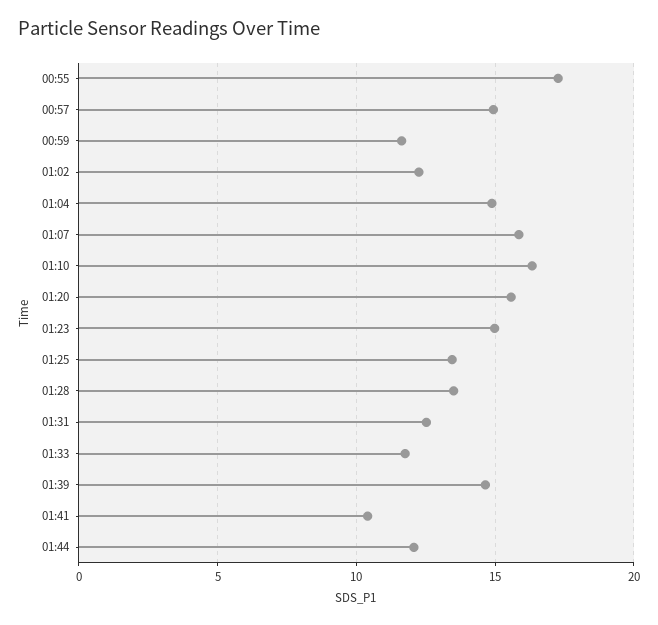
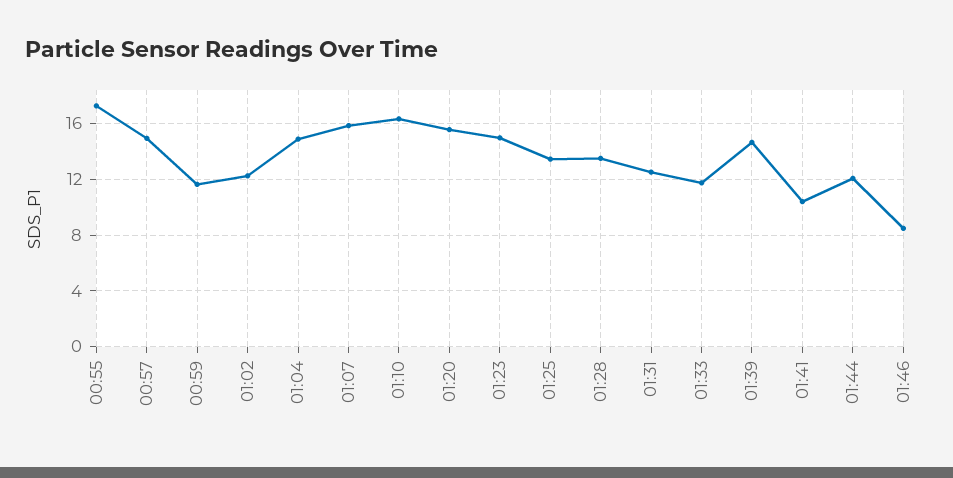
01:46: none -> 8.5

